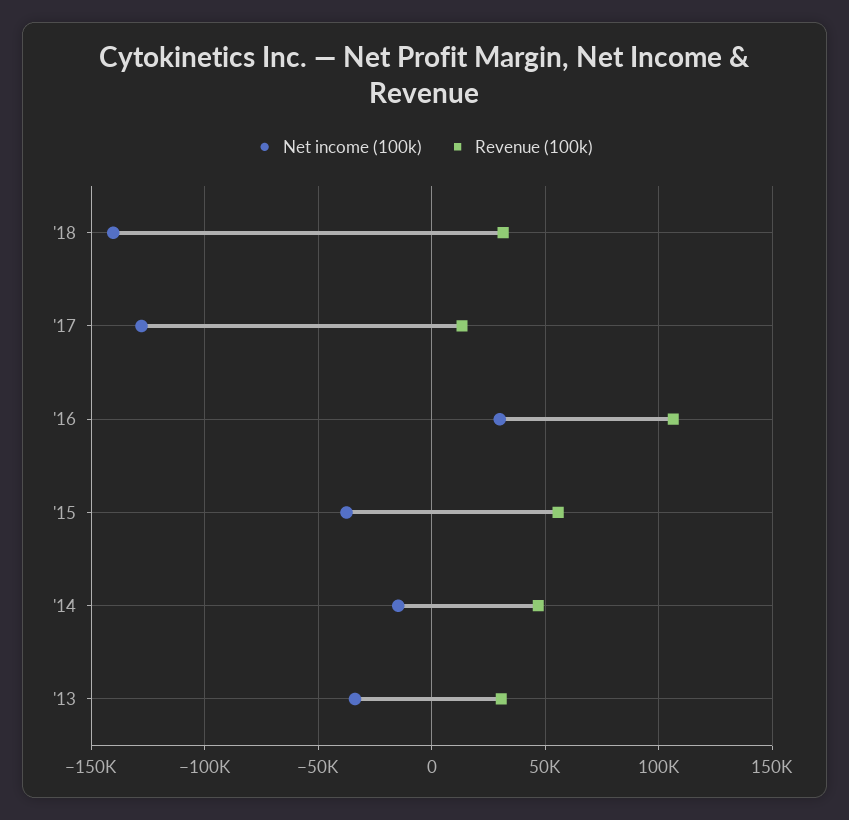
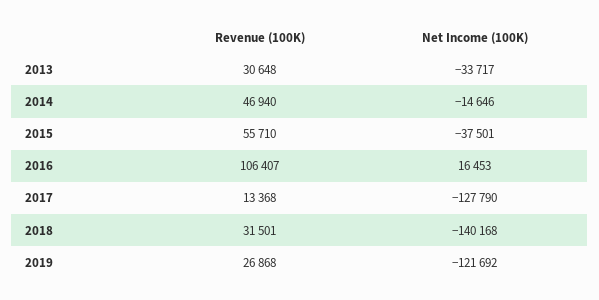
Net income (100k), '16: 30000 -> 16453
Revenue (100k), 2019: none -> 26868
Net income (100k), 2019: none -> -121692

